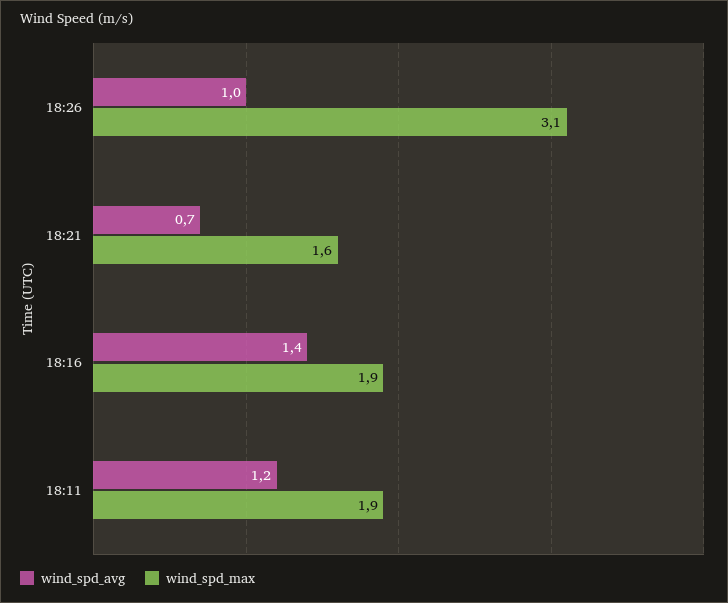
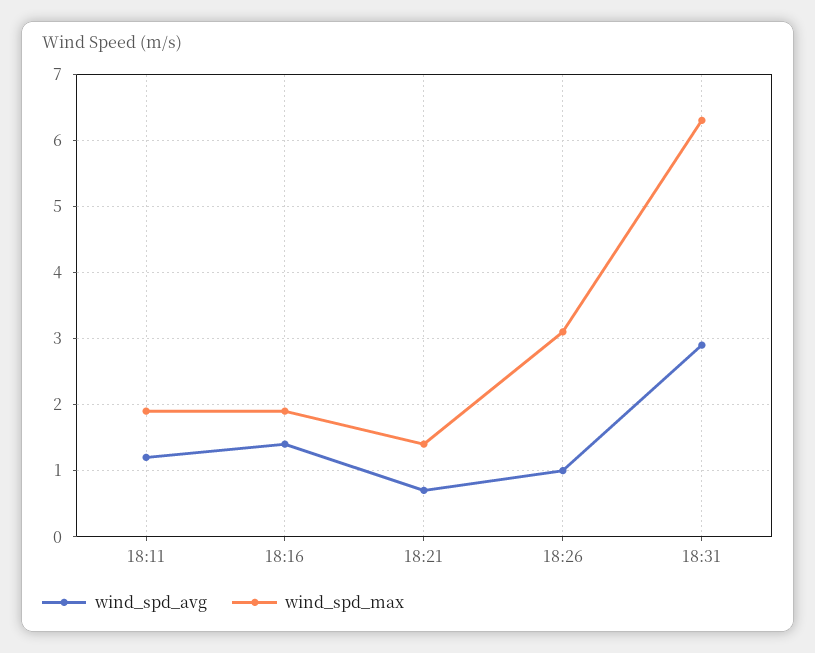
wind_spd_max, 18:21: 1.6 -> 1.4
wind_spd_avg, 18:31: none -> 2.9
wind_spd_max, 18:31: none -> 6.3

